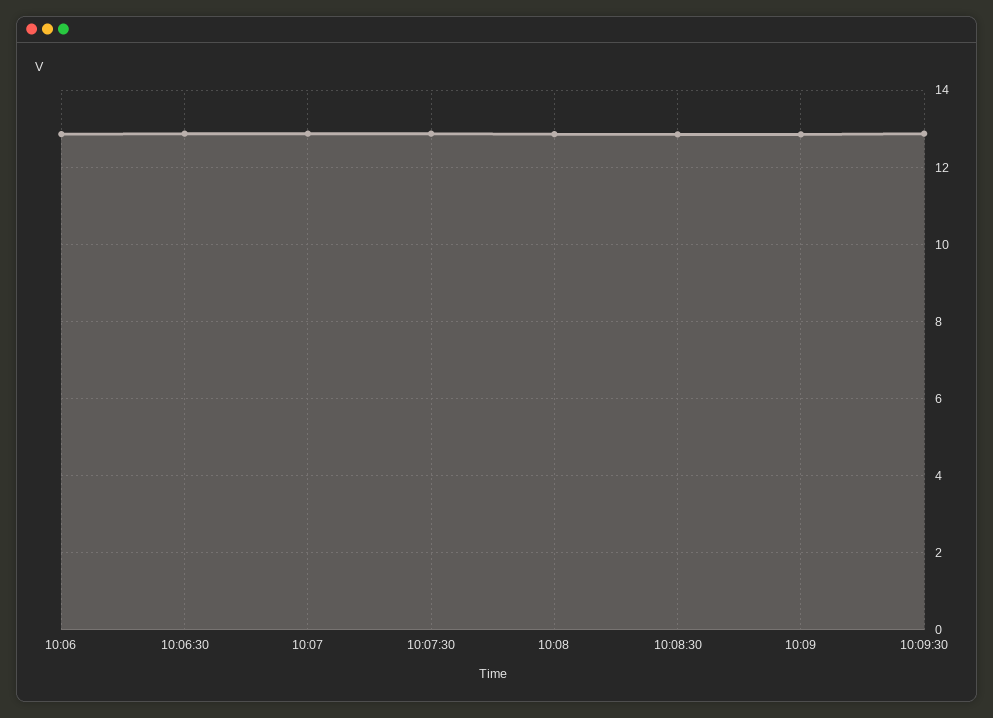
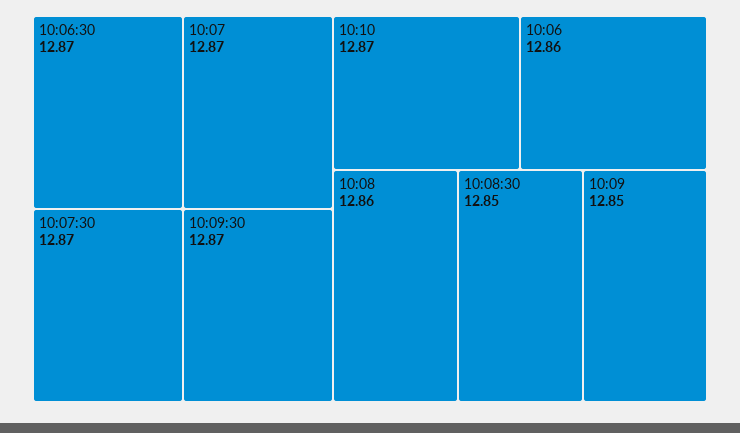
10:10: none -> 12.87

